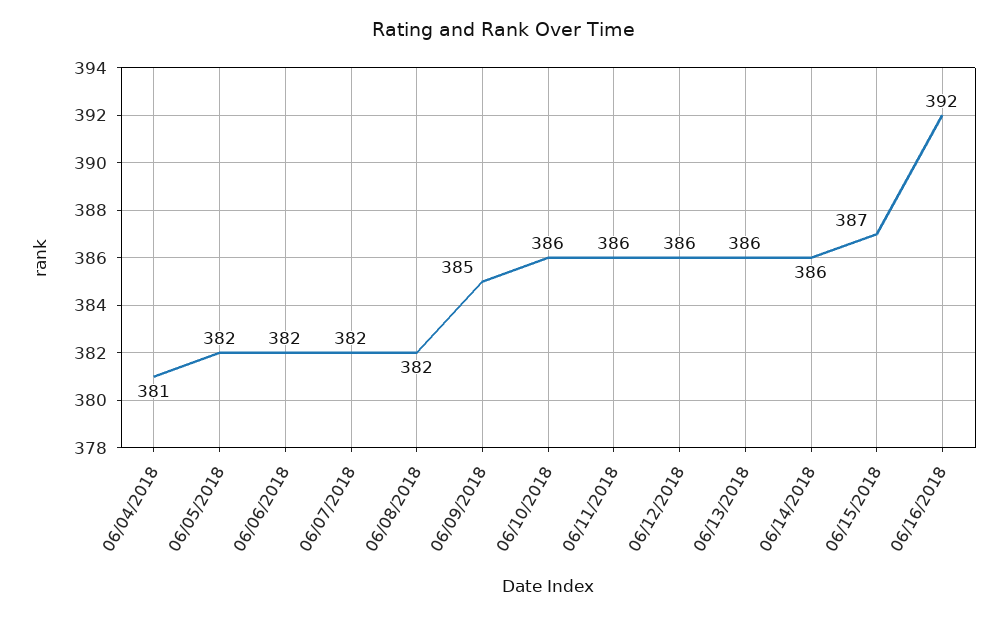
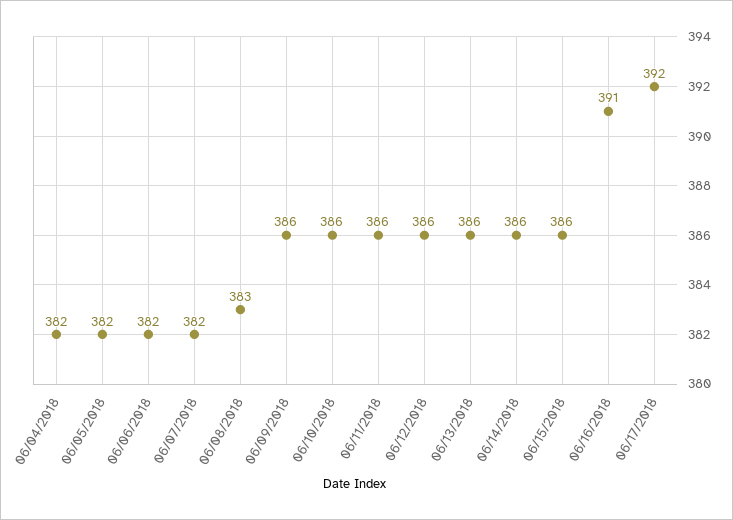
06/04/2018: 381 -> 382
06/08/2018: 382 -> 383
06/09/2018: 385 -> 386
06/15/2018: 387 -> 386
06/16/2018: 392 -> 391
06/17/2018: none -> 392

